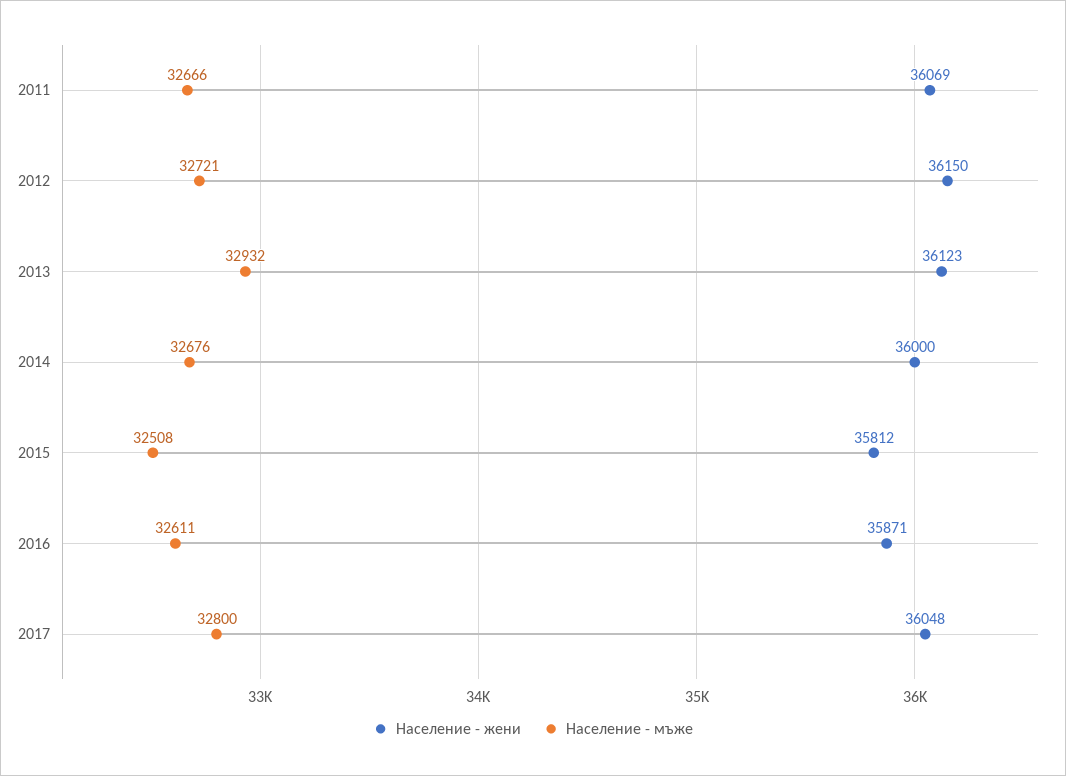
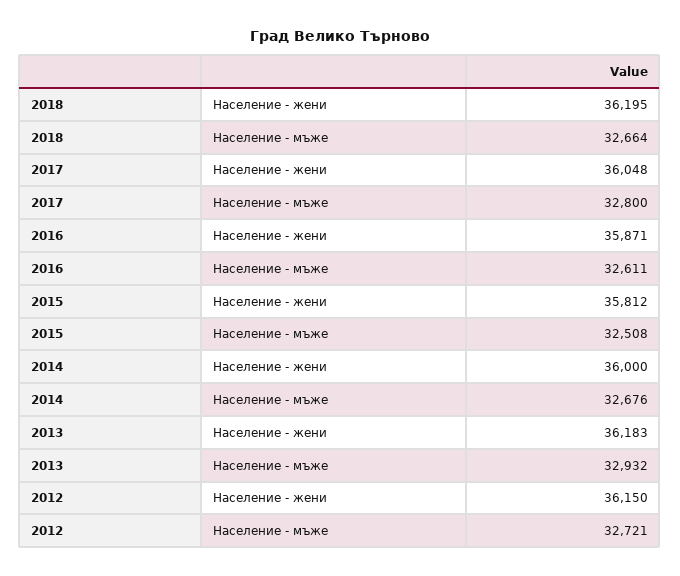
Население - жени, 2011: 36069 -> none
Население - мъже, 2011: 32666 -> none
Население - жени, 2013: 36123 -> 36183
Население - жени, 2018: none -> 36195
Население - мъже, 2018: none -> 32664

